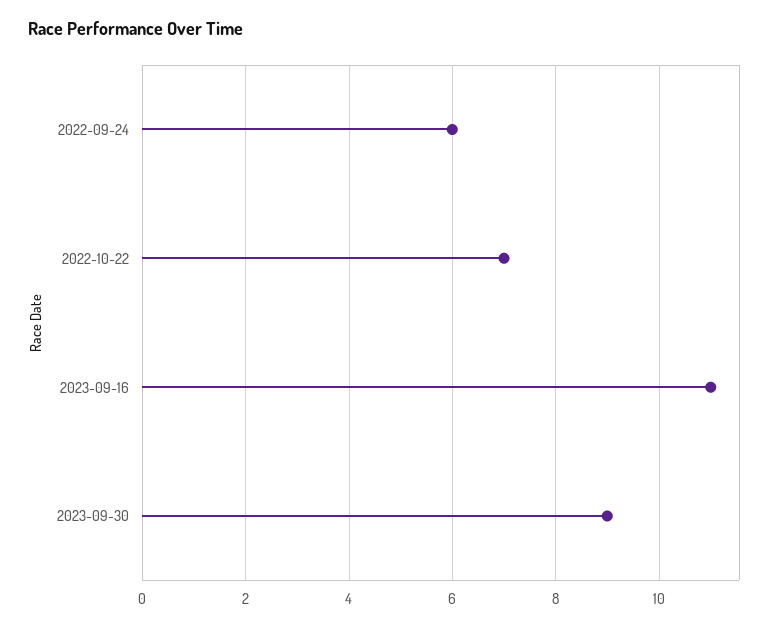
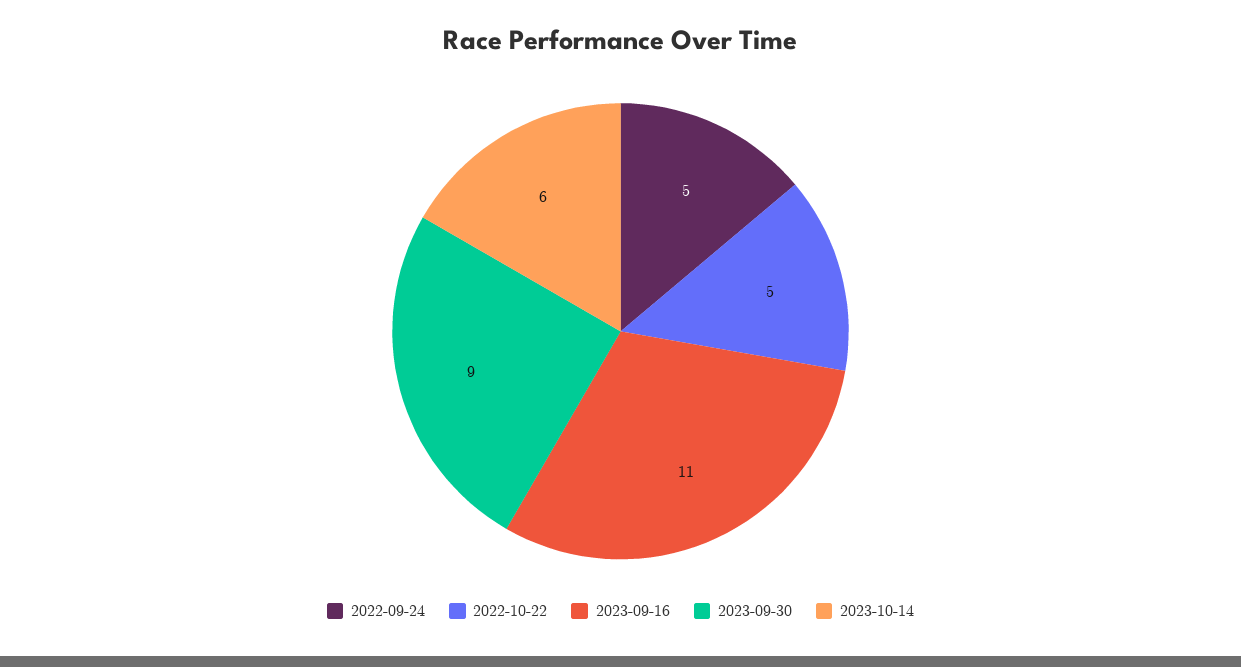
2022-09-24: 6 -> 5
2022-10-22: 7 -> 5
2023-10-14: none -> 6

